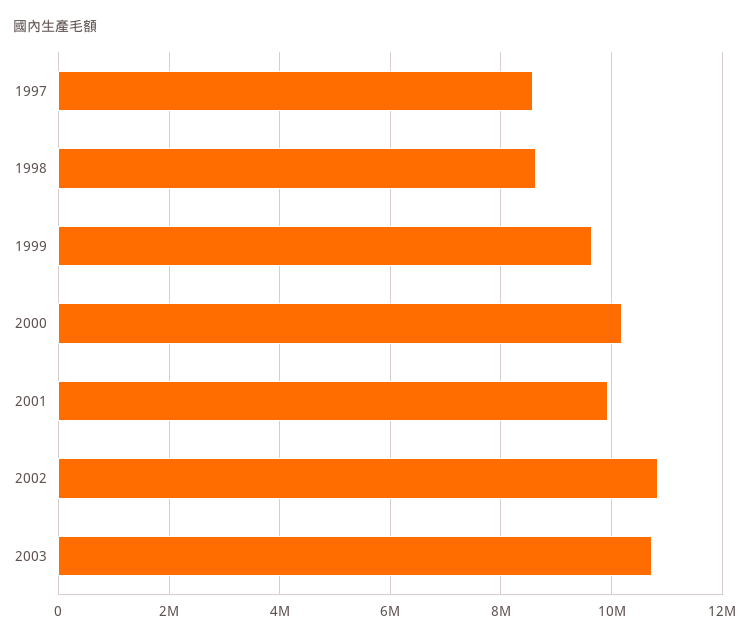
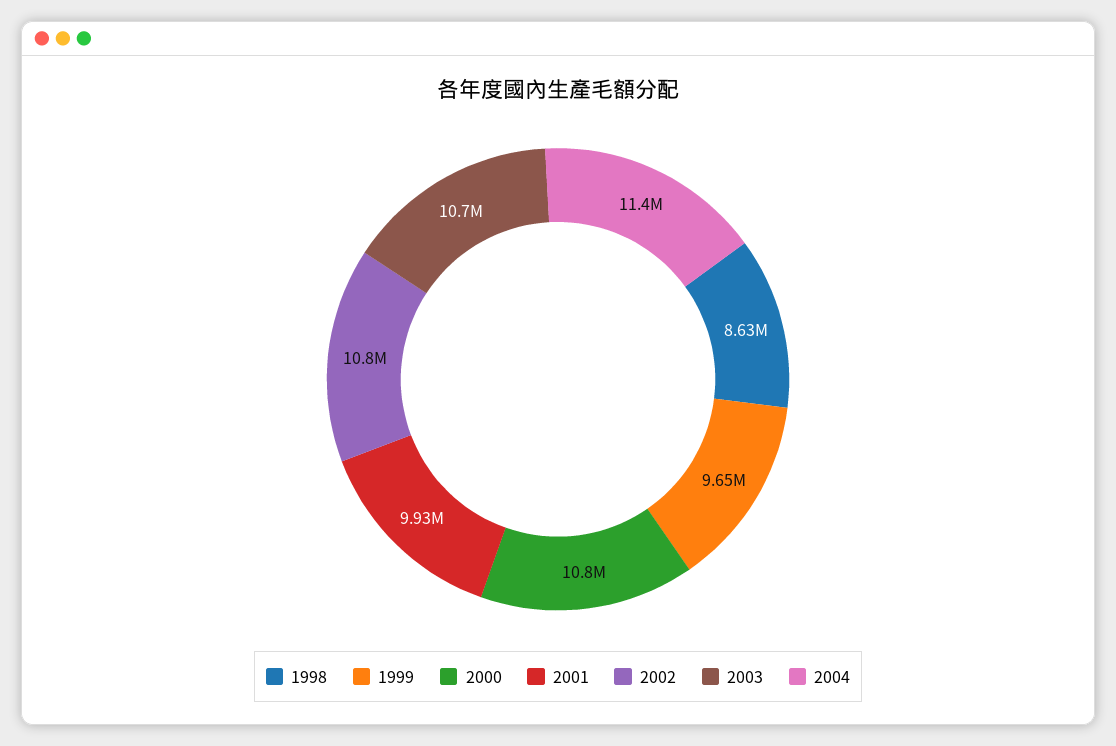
1997: 8600000 -> none
2000: 10200000 -> 10800000
2004: none -> 11400000

